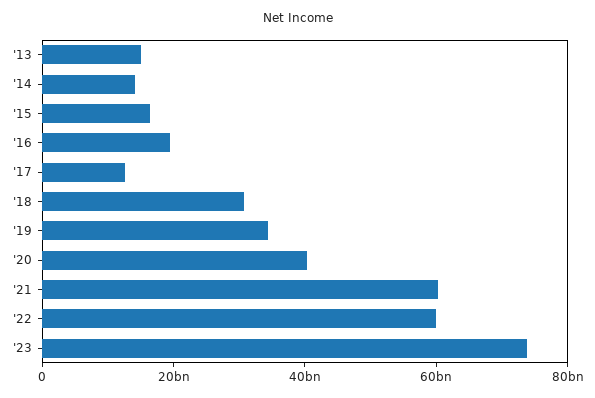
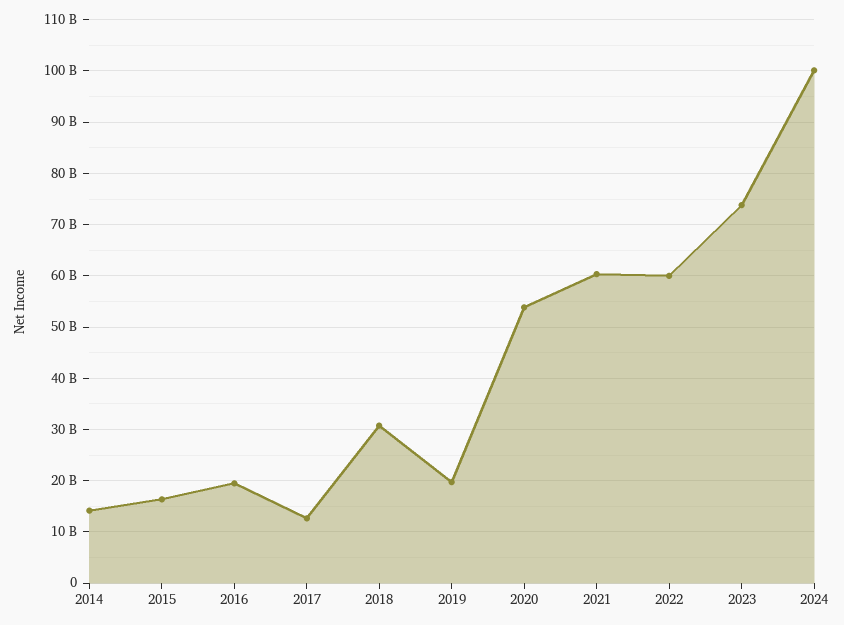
'13: 15000000000 -> none
'19: 35000000000 -> 20000000000
'20: 40000000000 -> 54000000000
2024: none -> 100000000000

